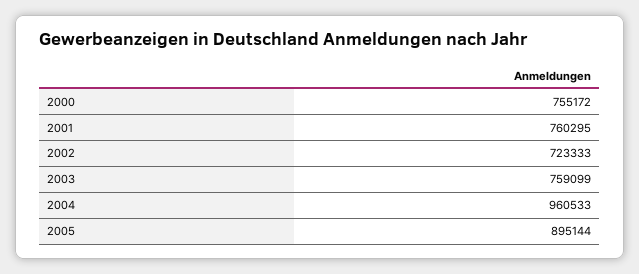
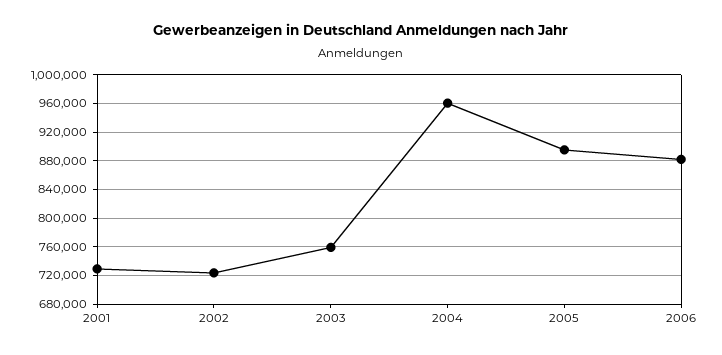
2000: 755172 -> none
2001: 760295 -> 730000
2006: none -> 880000

